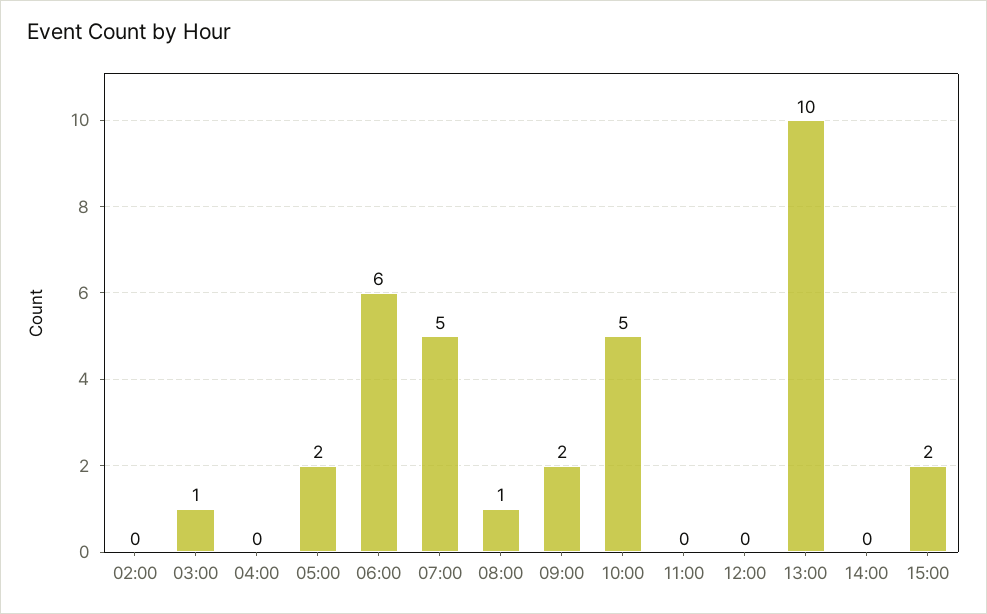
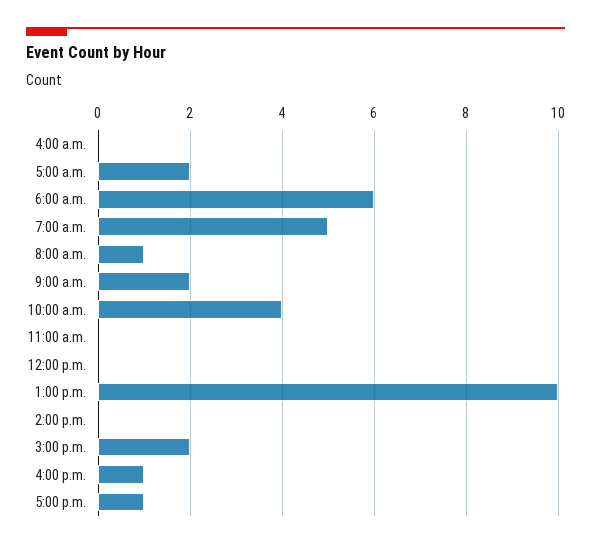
02:00: 0 -> none
03:00: 1 -> none
10:00: 5 -> 4
4:00 p.m.: none -> 1
5:00 p.m.: none -> 1

